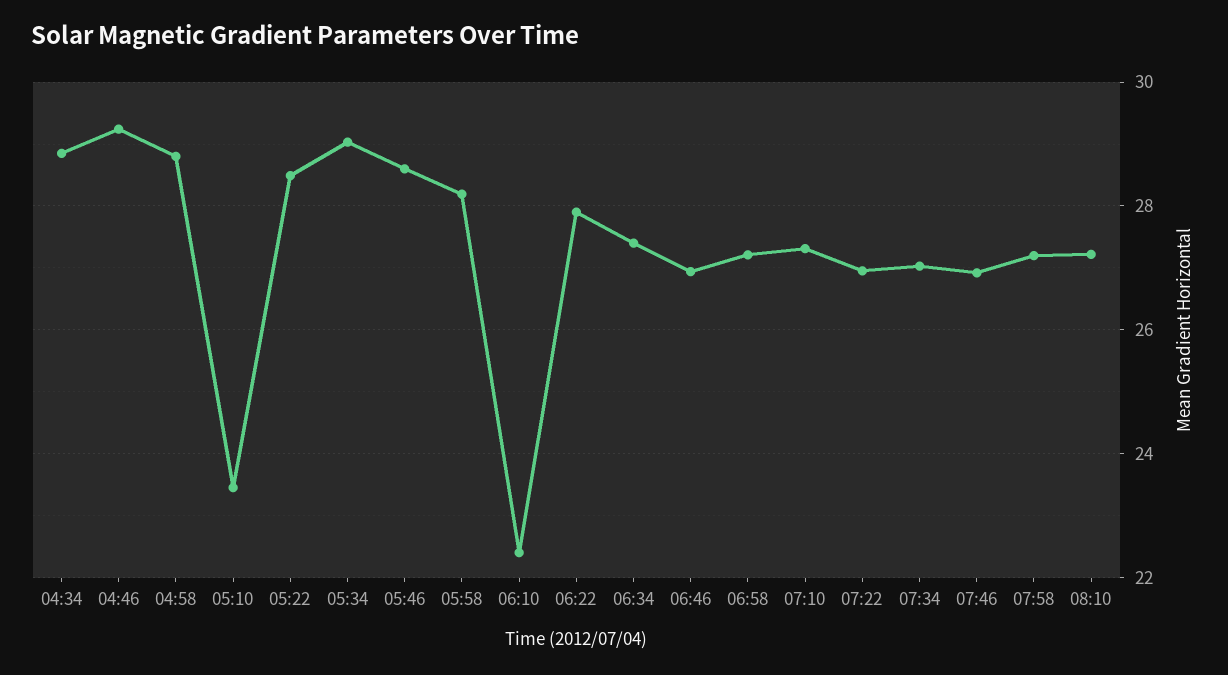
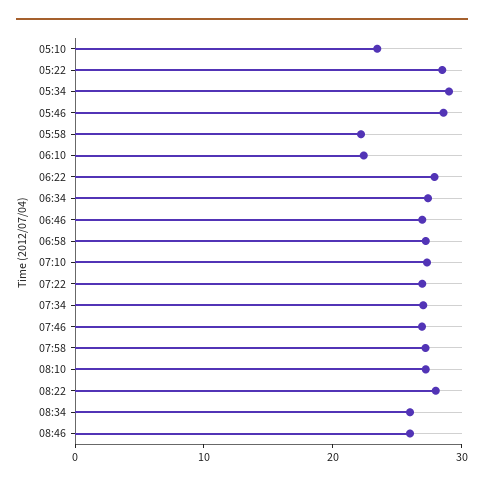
04:34: 28.8 -> none
04:46: 29.2 -> none
04:58: 28.8 -> none
05:58: 28.2 -> 22
08:22: none -> 28
08:34: none -> 26
08:46: none -> 26

